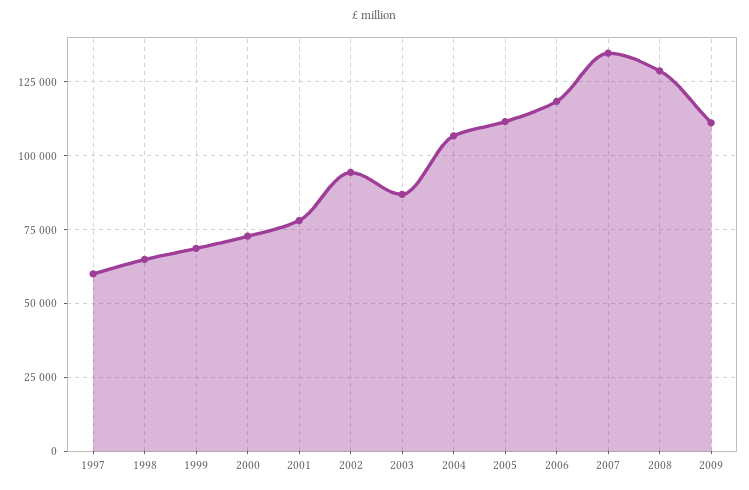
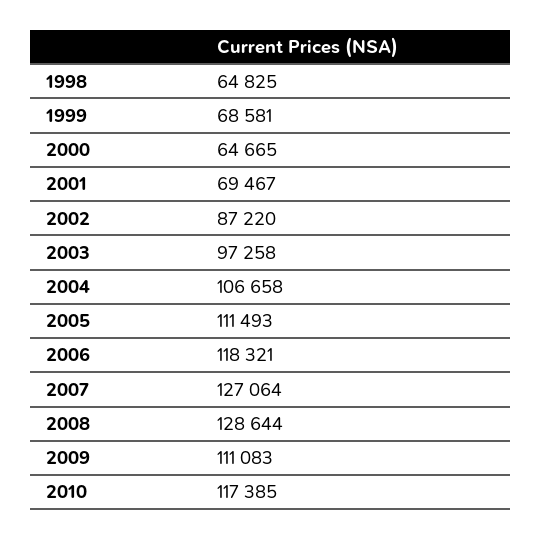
1997: 60000 -> none
2000: 72500 -> 64665
2001: 77500 -> 69467
2002: 95000 -> 87220
2003: 87500 -> 97258
2007: 135000 -> 127064
2010: none -> 117385

